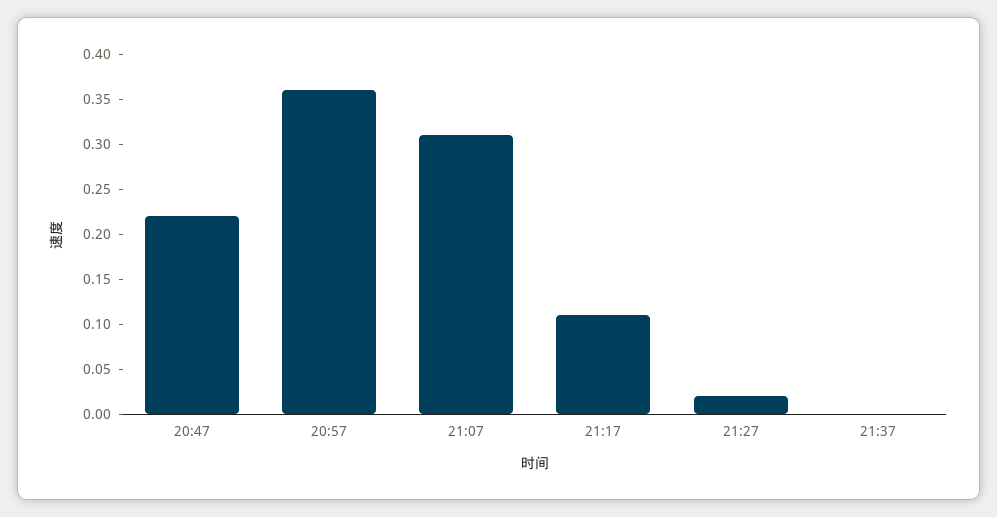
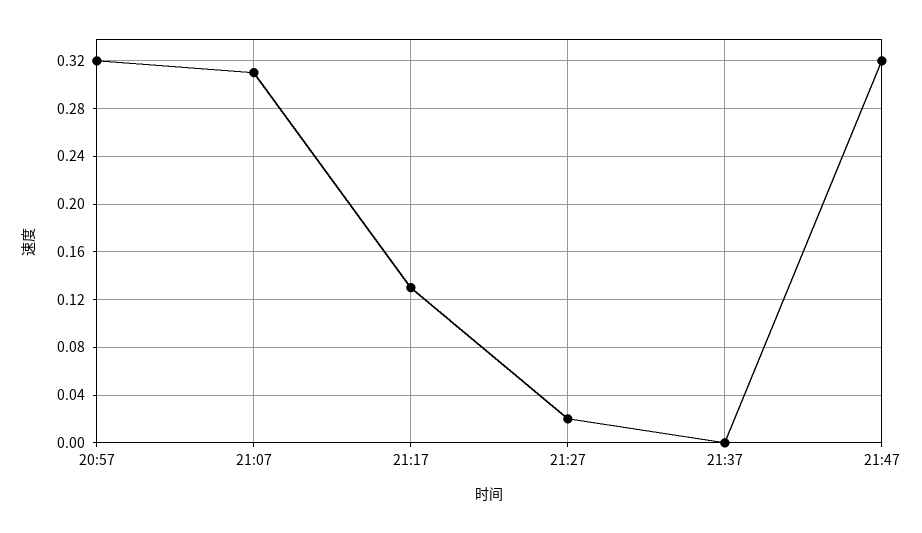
20:47: 0.22 -> none
20:57: 0.36 -> 0.32
21:17: 0.11 -> 0.13
21:47: none -> 0.32

